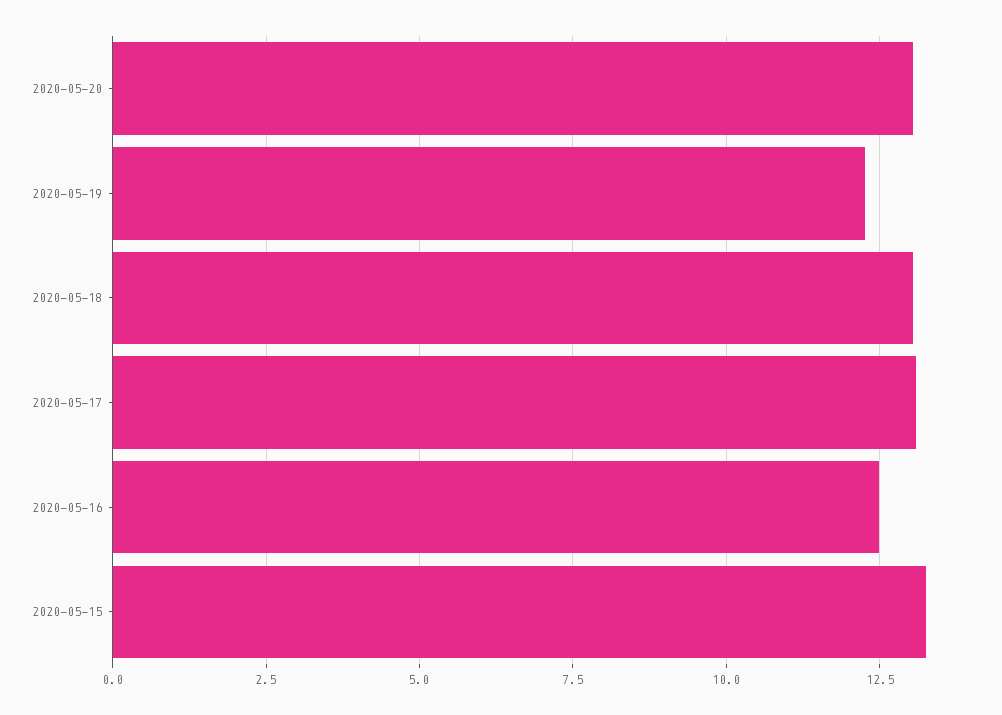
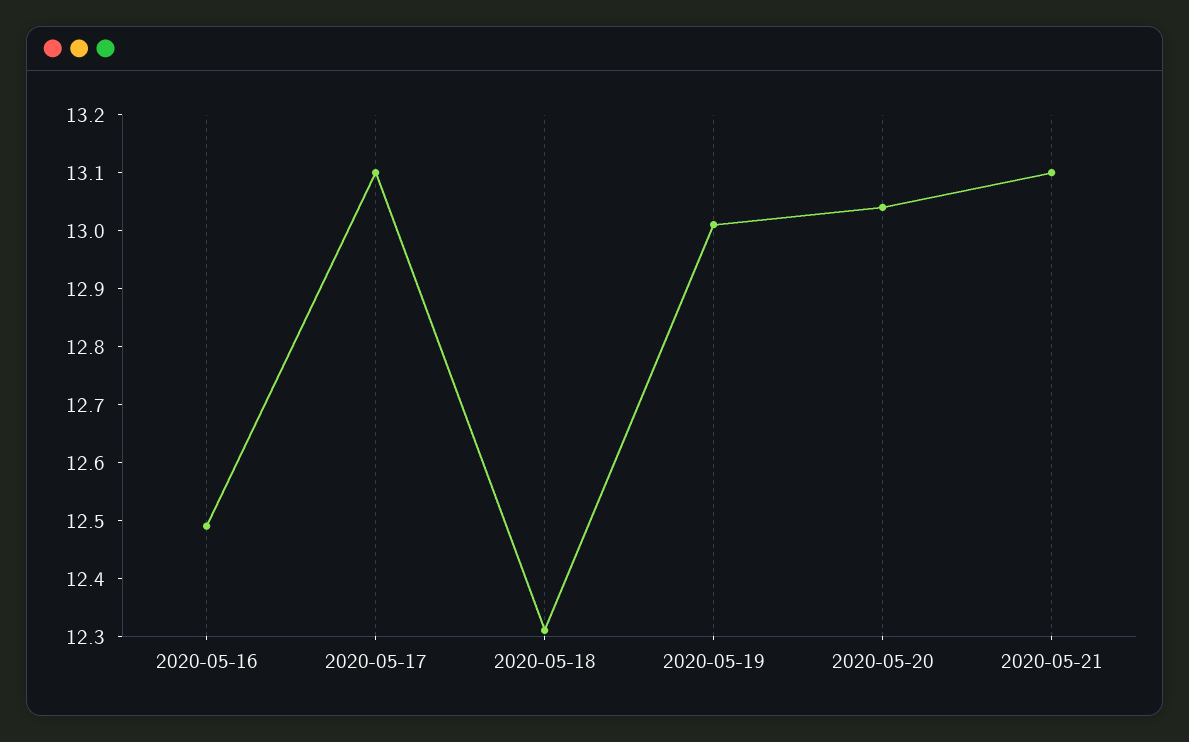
2020-05-19: 12.25 -> 13
2020-05-18: 13 -> 12.3
2020-05-15: 13.25 -> none
2020-05-21: none -> 13.1

